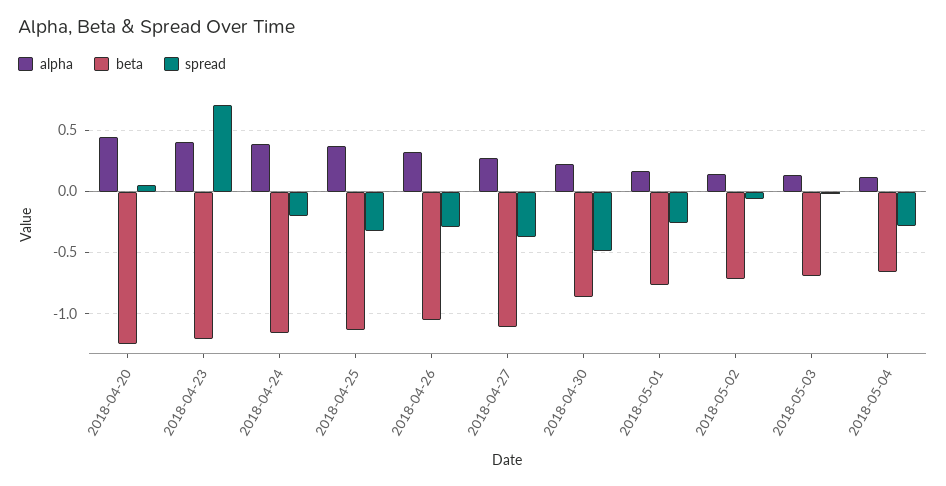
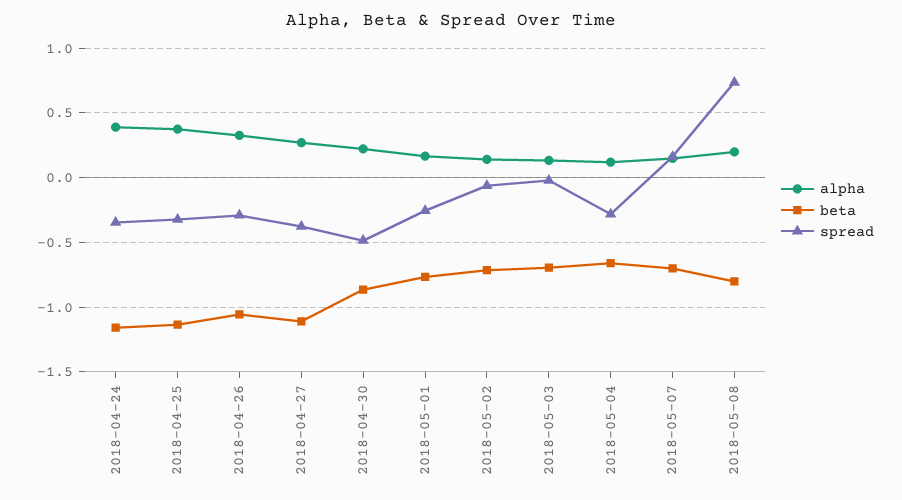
alpha, 2018-04-20: 0.45 -> none
beta, 2018-04-20: -1.25 -> none
spread, 2018-04-20: 0.05 -> none
alpha, 2018-04-23: 0.4 -> none
beta, 2018-04-23: -1.2 -> none
spread, 2018-04-23: 0.7 -> none
spread, 2018-04-24: -0.2 -> -0.35
alpha, 2018-05-07: none -> 0.15
beta, 2018-05-07: none -> -0.7
spread, 2018-05-07: none -> 0.15
alpha, 2018-05-08: none -> 0.2
beta, 2018-05-08: none -> -0.8
spread, 2018-05-08: none -> 0.75

